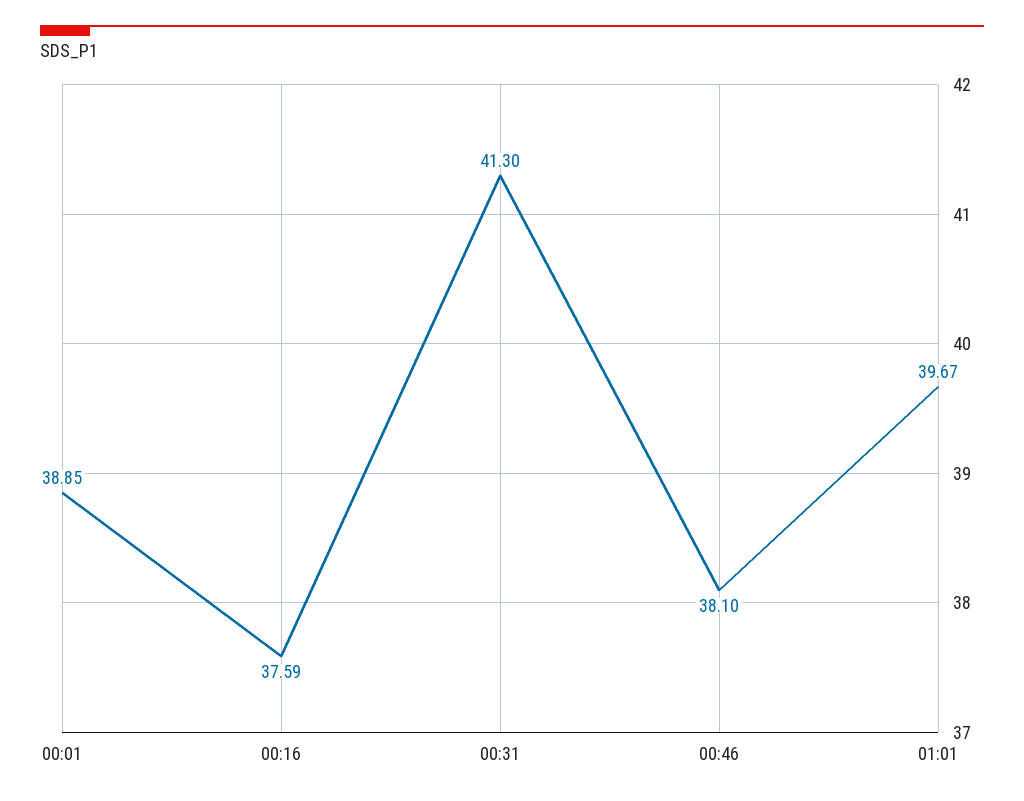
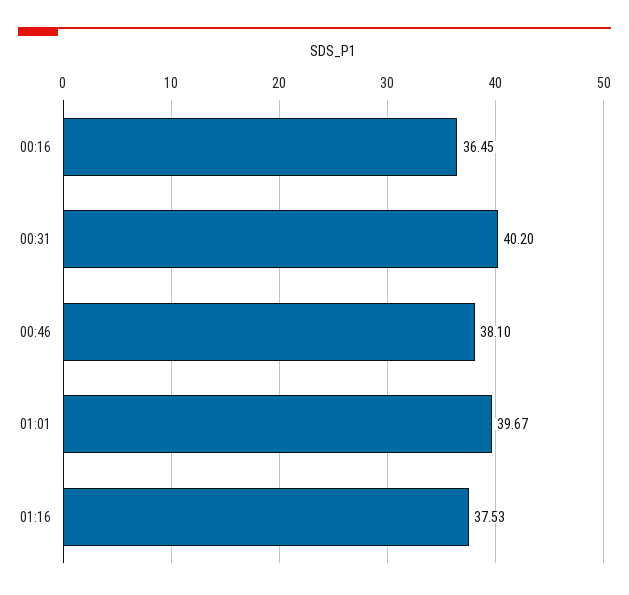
00:01: 38.85 -> none
00:16: 37.59 -> 36.45
00:31: 41.3 -> 40.2
01:16: none -> 37.53

